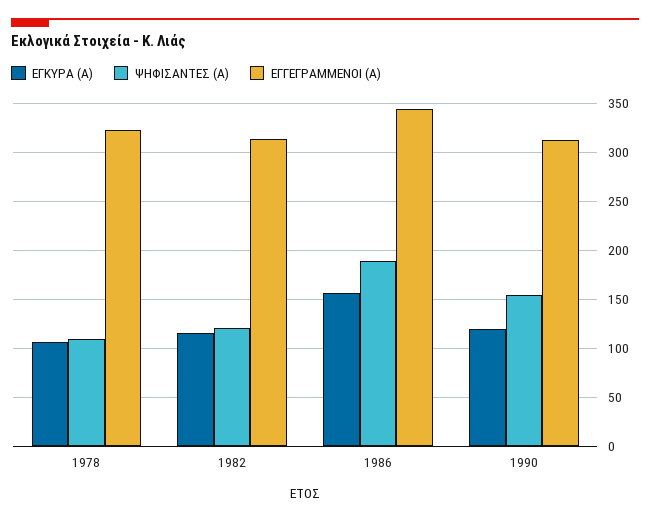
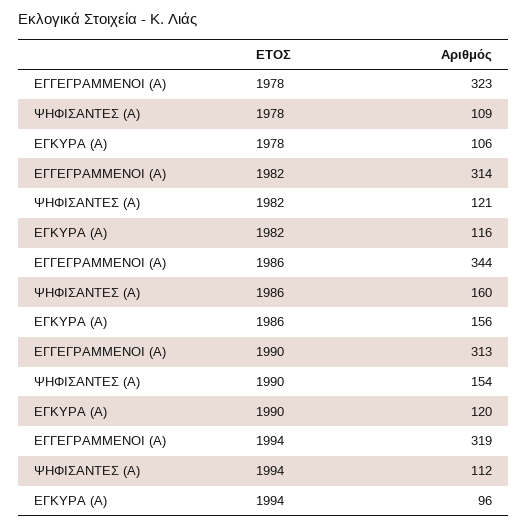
ΨΗΦΙΣΑΝΤΕΣ (Α), 1986: 190 -> 160
ΕΓΓΕΓΡΑΜΜΕΝΟΙ (Α), 1994: none -> 319
ΨΗΦΙΣΑΝΤΕΣ (Α), 1994: none -> 112
ΕΓΚΥΡΑ (Α), 1994: none -> 96

